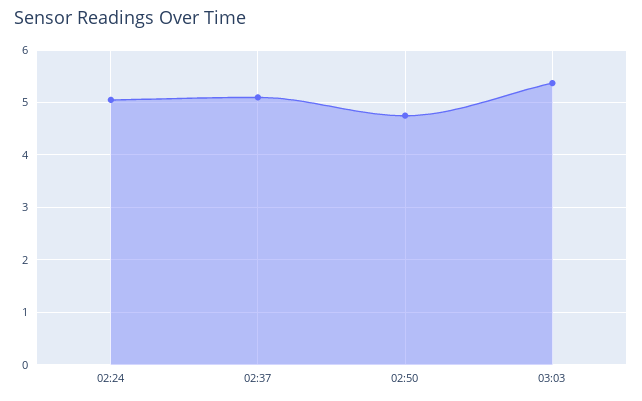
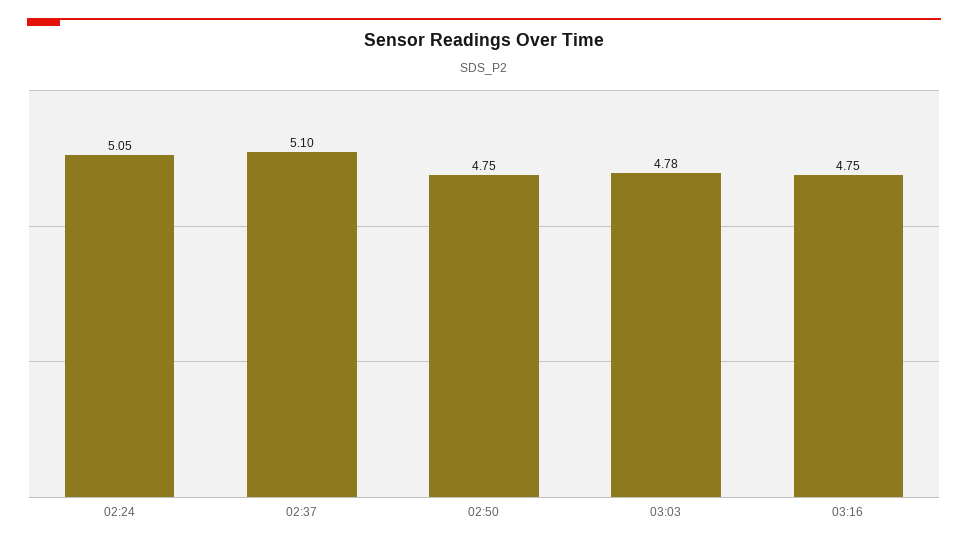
03:03: 5.4 -> 4.78
03:16: none -> 4.75

